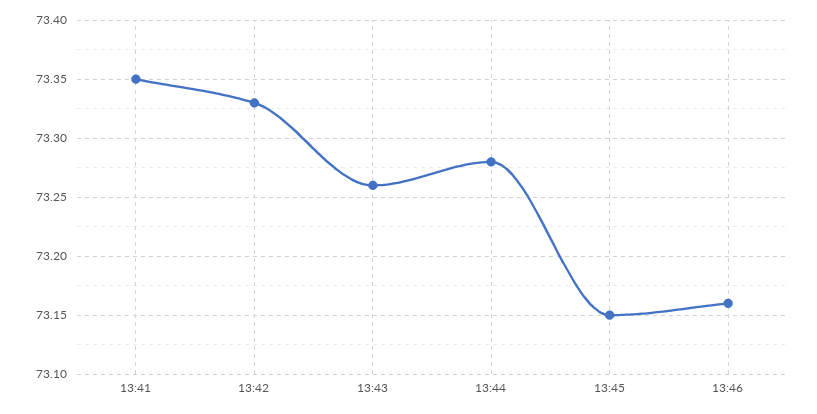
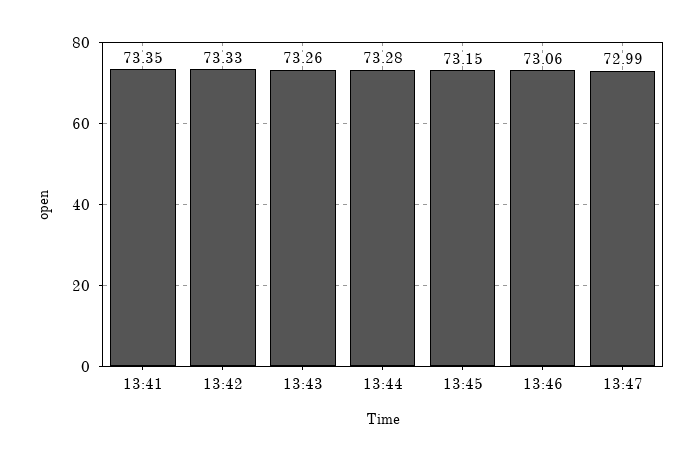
13:46: 73.16 -> 73.06
13:47: none -> 72.99

